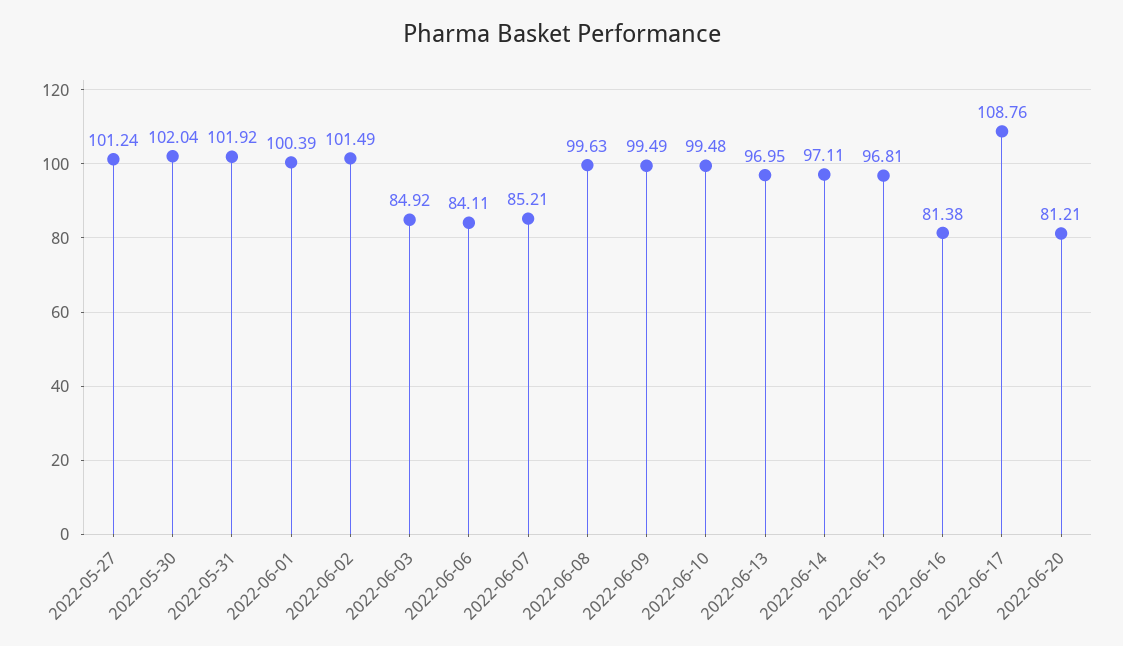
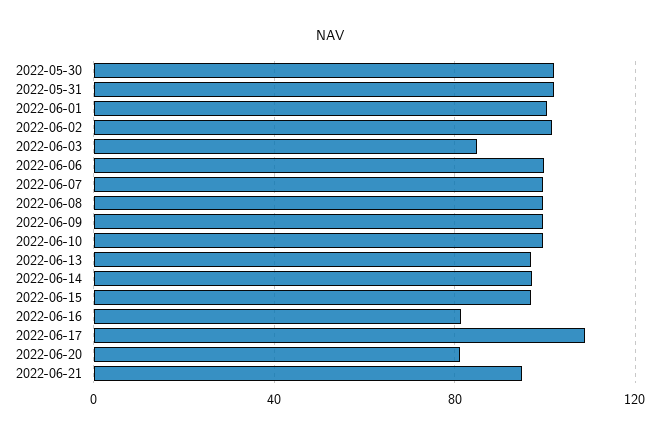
2022-05-27: 101.24 -> none
2022-06-06: 84.11 -> 100
2022-06-07: 85.21 -> 100
2022-06-21: none -> 95

